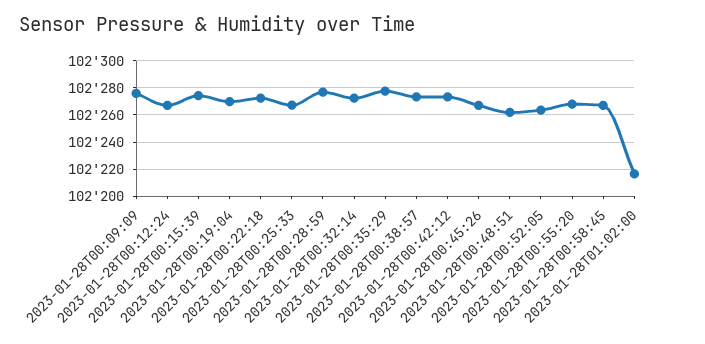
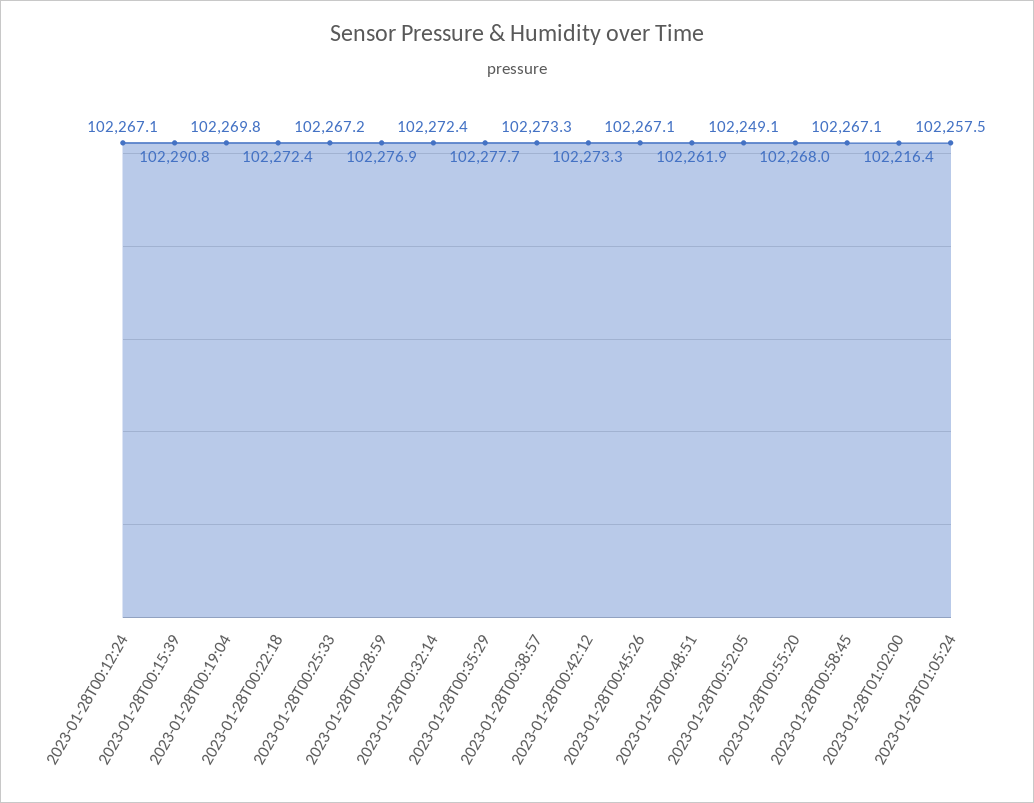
2023-01-28T00:09:09: 102275 -> none
2023-01-28T00:15:39: 102275 -> 102290.8
2023-01-28T00:52:05: 102265 -> 102249.1
2023-01-28T01:05:24: none -> 102257.5

